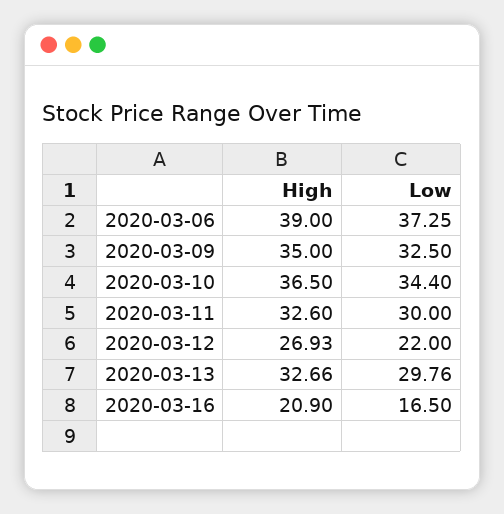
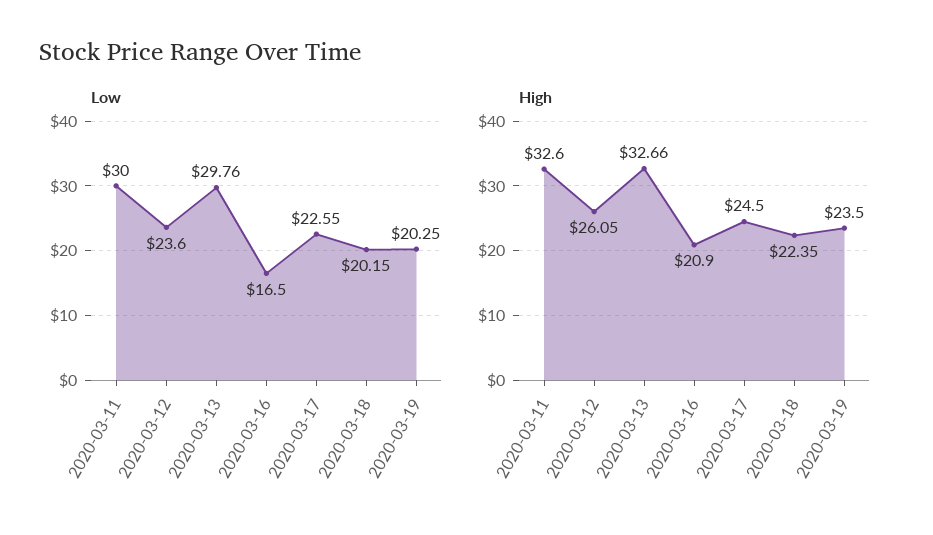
High, 2020-03-06: 39 -> none
Low, 2020-03-06: 37.25 -> none
High, 2020-03-09: 35 -> none
Low, 2020-03-09: 32.5 -> none
High, 2020-03-10: 36.5 -> none
Low, 2020-03-10: 34.4 -> none
High, 2020-03-12: 26.93 -> 26.05
Low, 2020-03-12: 22 -> 23.6
Low, 2020-03-17: none -> 22.55
Low, 2020-03-18: none -> 20.15
Low, 2020-03-19: none -> 20.25
High, 2020-03-17: none -> 24.5
High, 2020-03-18: none -> 22.35
High, 2020-03-19: none -> 23.5

